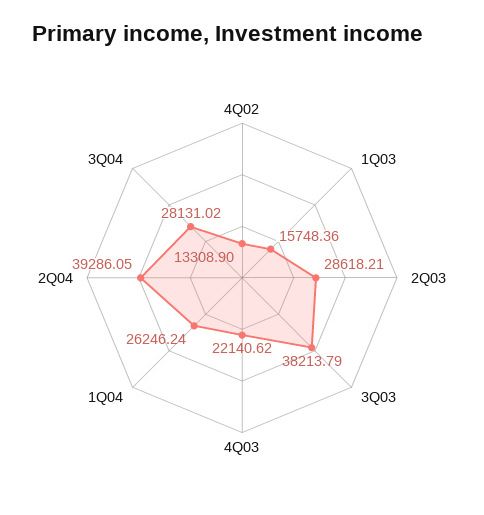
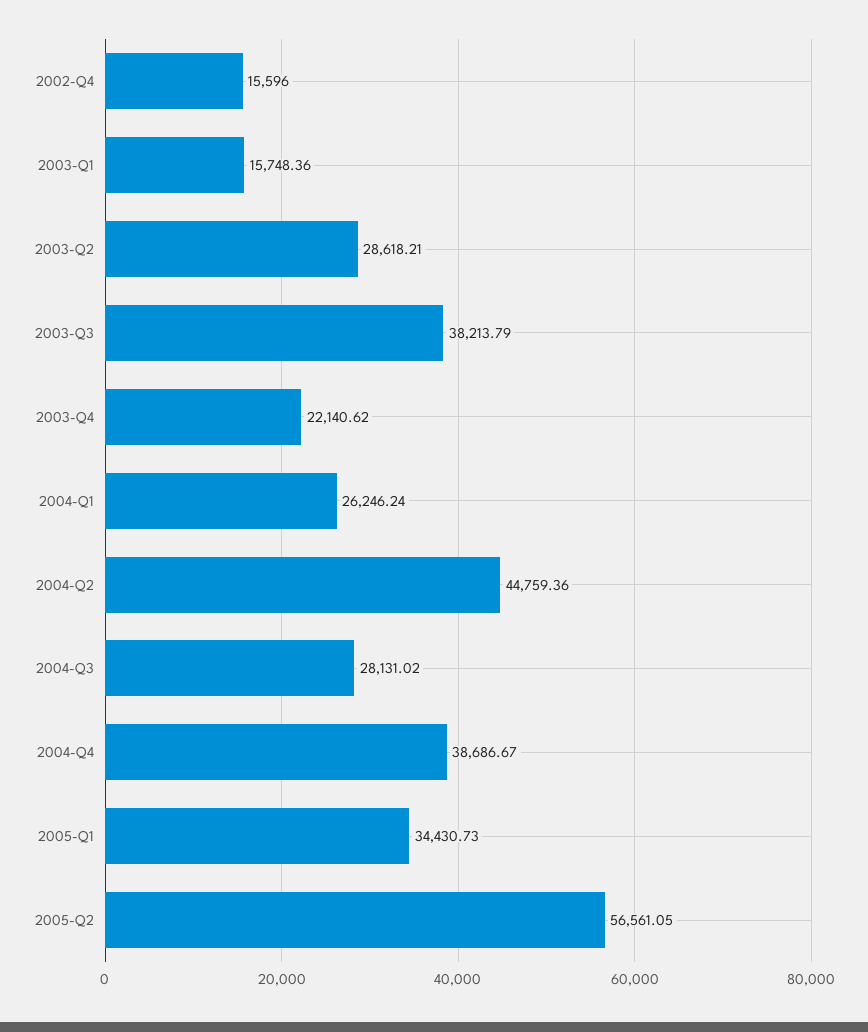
4Q02: 13308.9 -> 15596
2Q04: 39286.05 -> 44759.36
2004-Q4: none -> 38686.67
2005-Q1: none -> 34430.73
2005-Q2: none -> 56561.05

